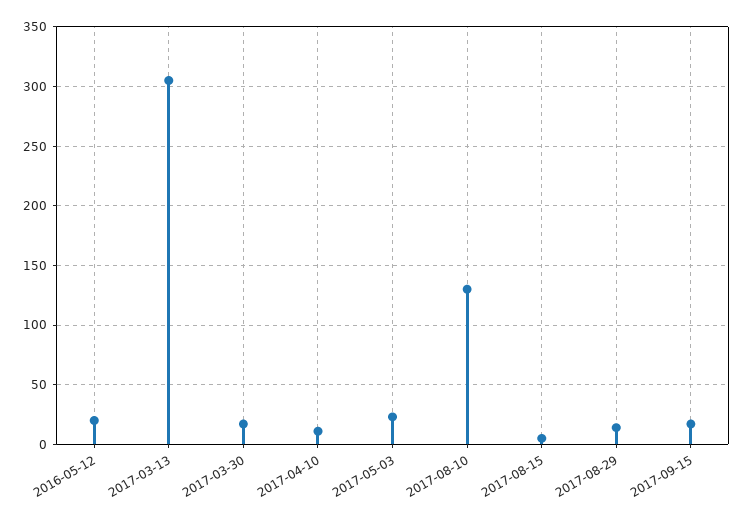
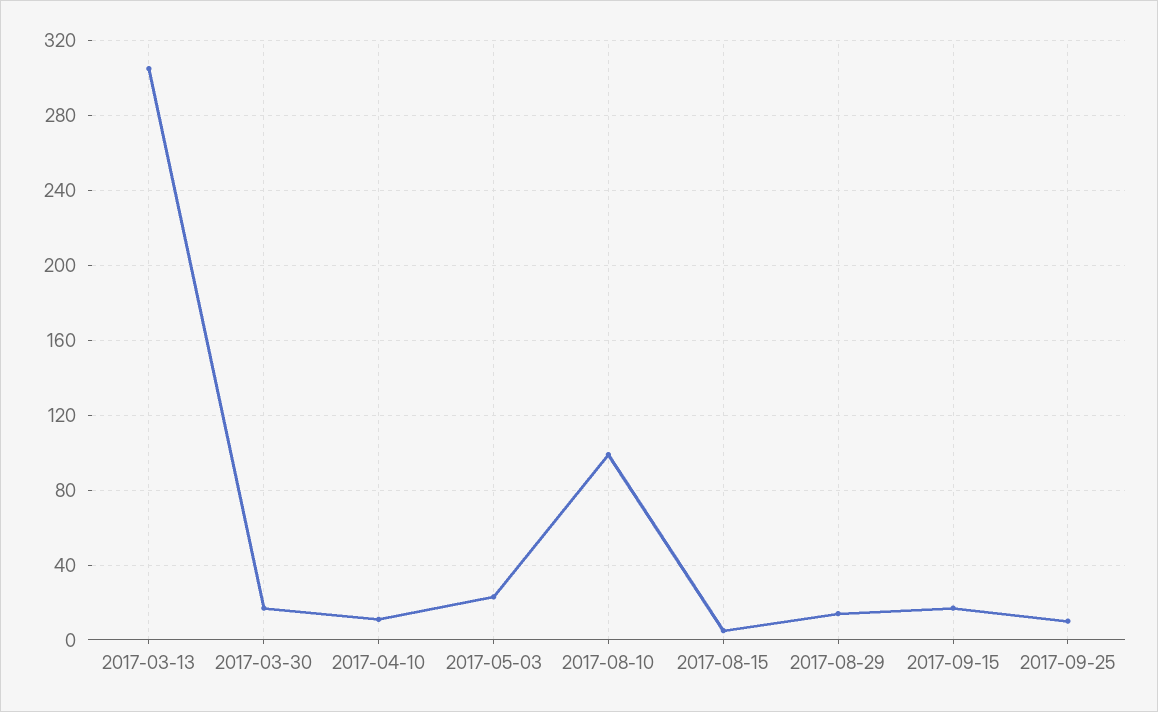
2016-05-12: 20 -> none
2017-08-10: 130 -> 100
2017-09-25: none -> 10

